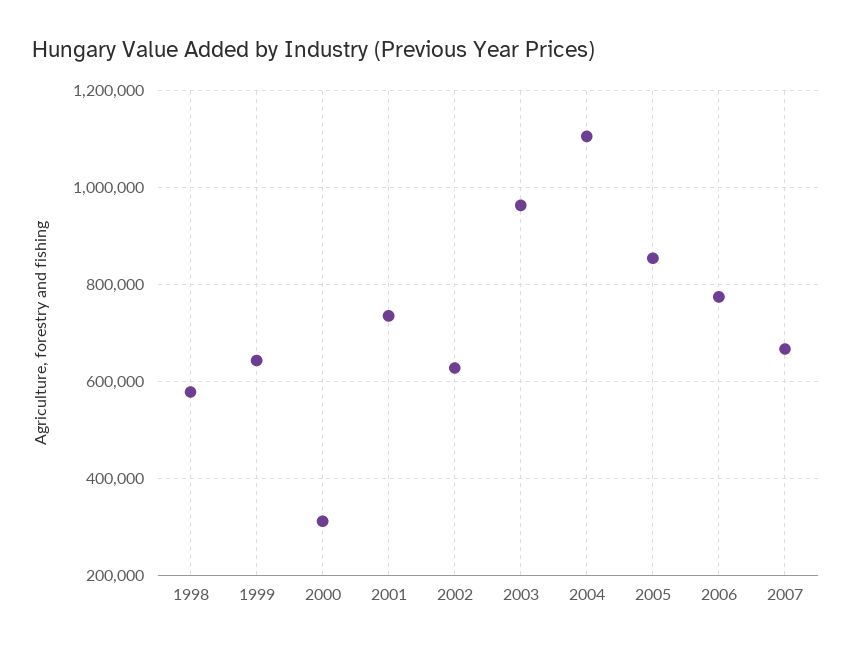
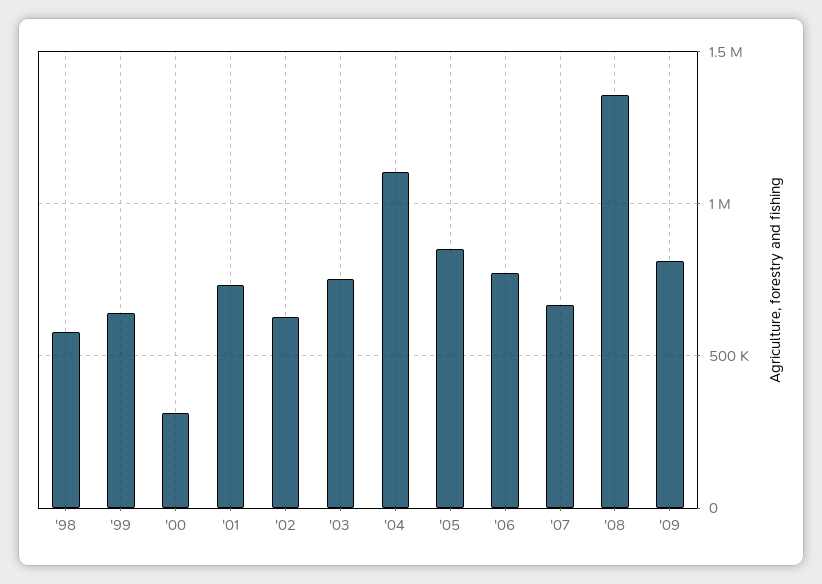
2003: 960000 -> 750000
'08: none -> 1350000
'09: none -> 800000

